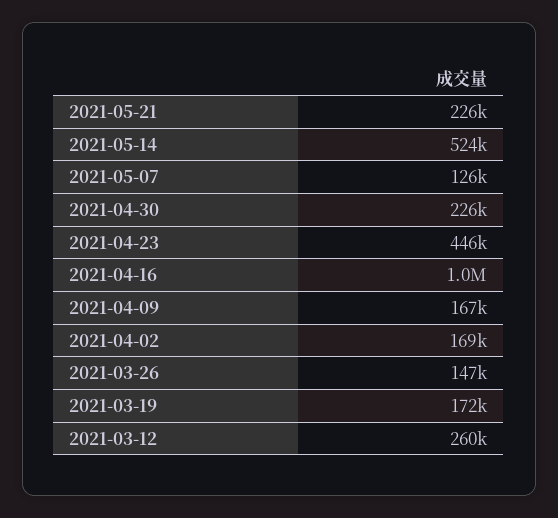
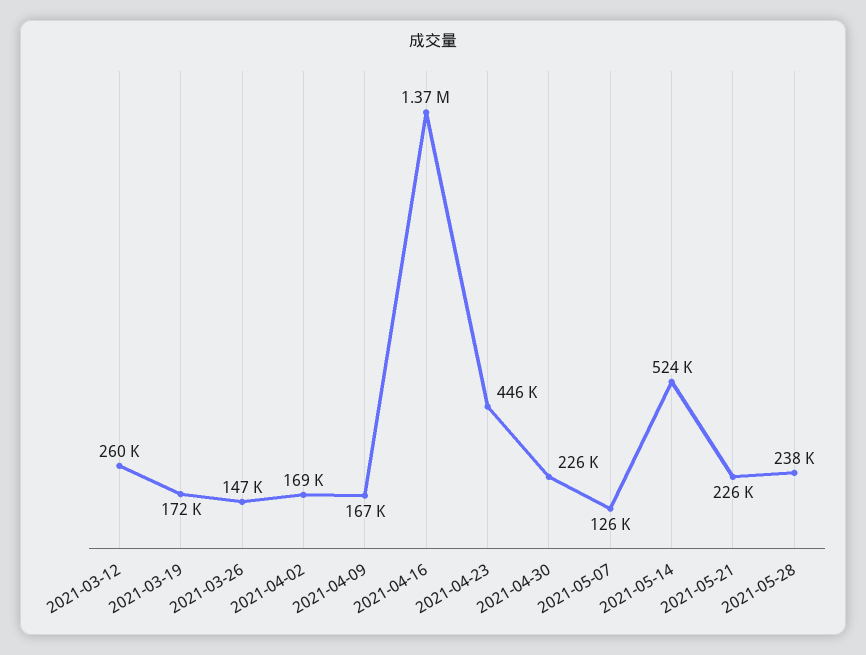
2021-04-16: 1000000 -> 1370000
2021-05-28: none -> 238000

